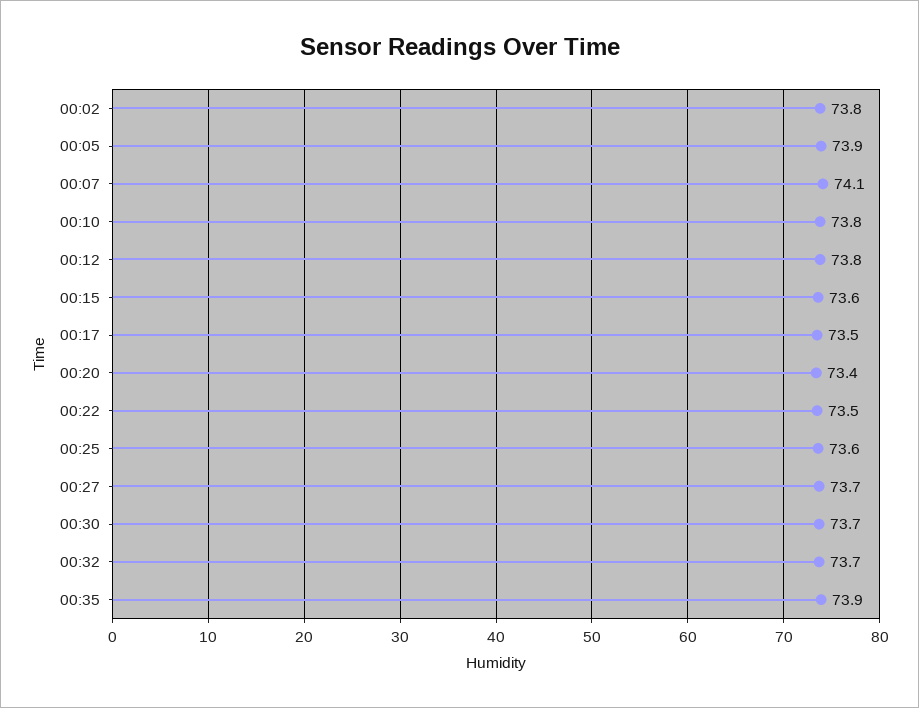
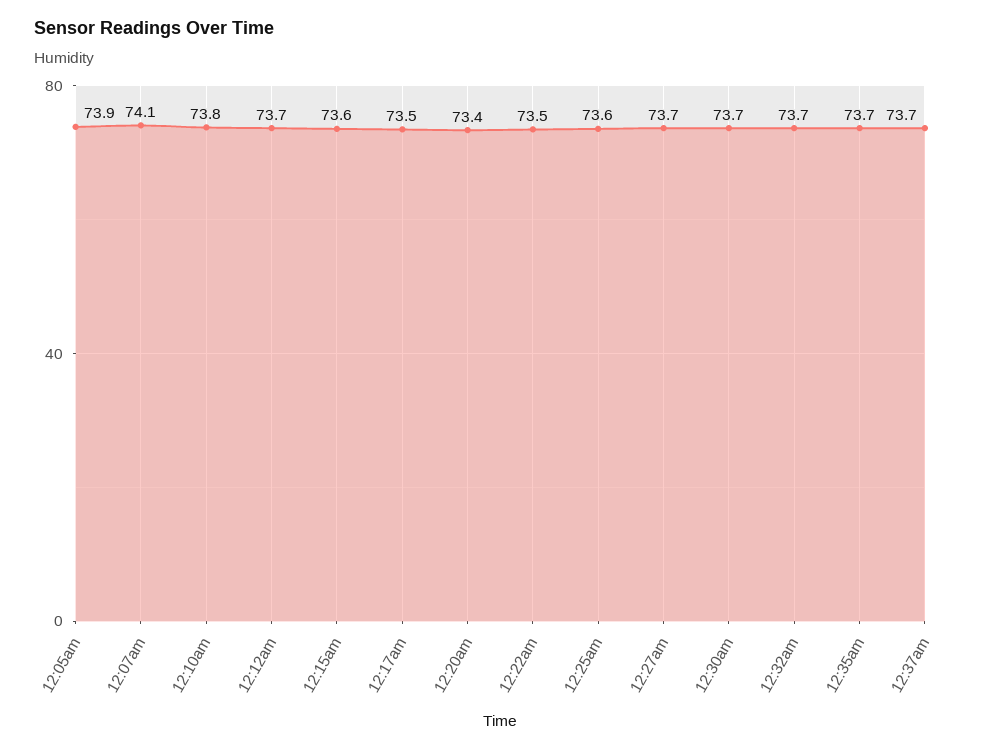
00:02: 73.8 -> none
00:12: 73.8 -> 73.7
00:35: 73.9 -> 73.7
12:37am: none -> 73.7

